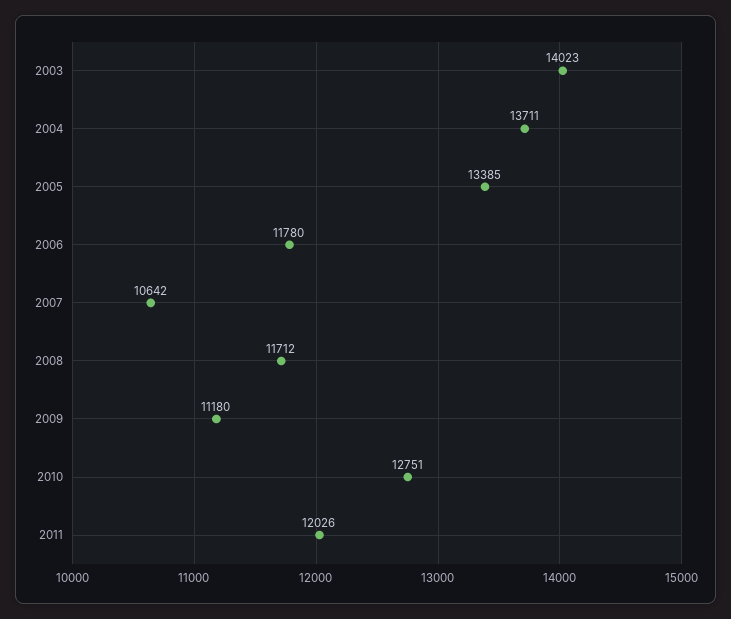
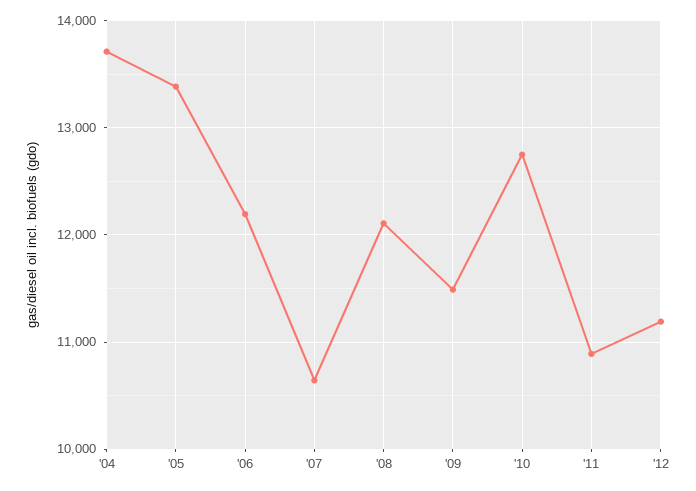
2003: 14023 -> none
2006: 11780 -> 12200
2008: 11712 -> 12100
2009: 11180 -> 11500
2011: 12026 -> 10900
'12: none -> 11200

